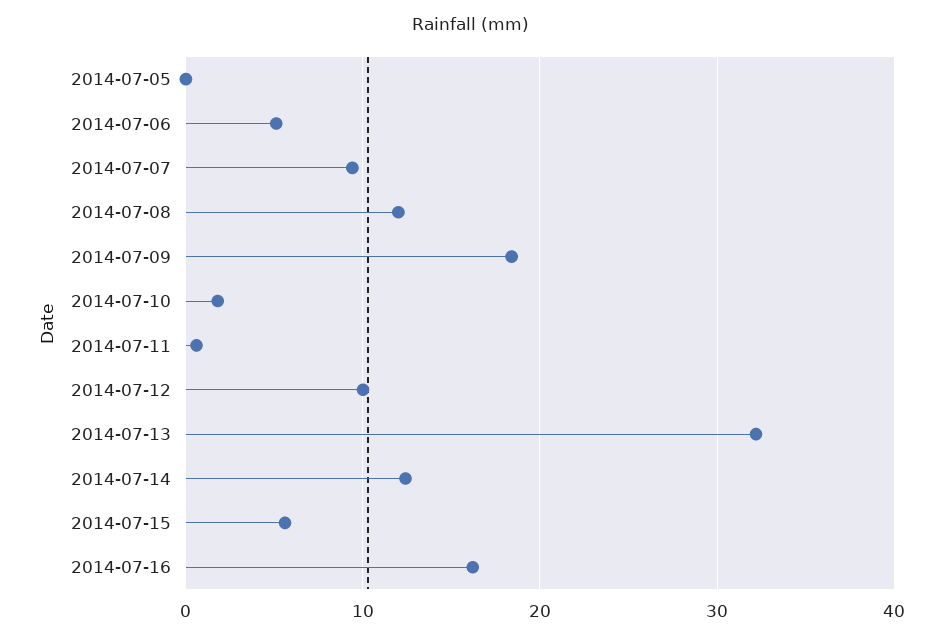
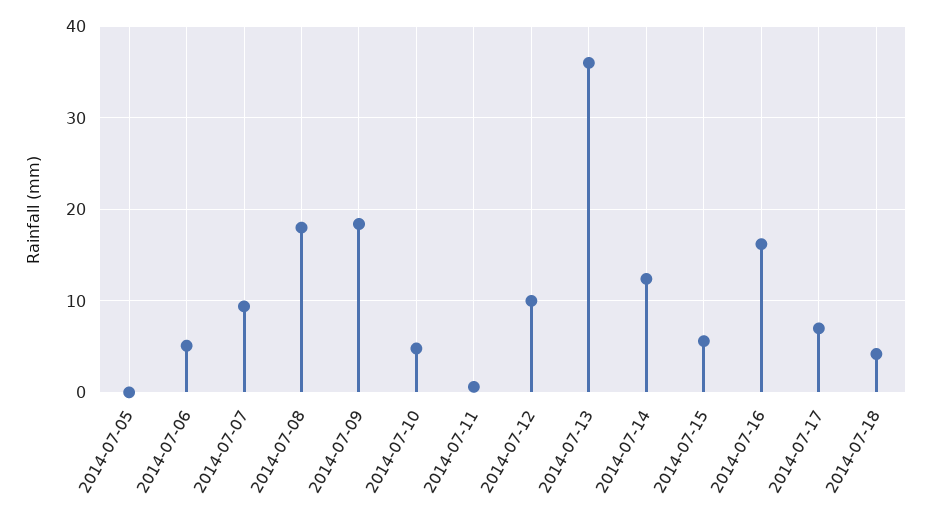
2014-07-08: 12 -> 18
2014-07-10: 2 -> 5
2014-07-13: 32 -> 36
2014-07-17: none -> 7
2014-07-18: none -> 4

